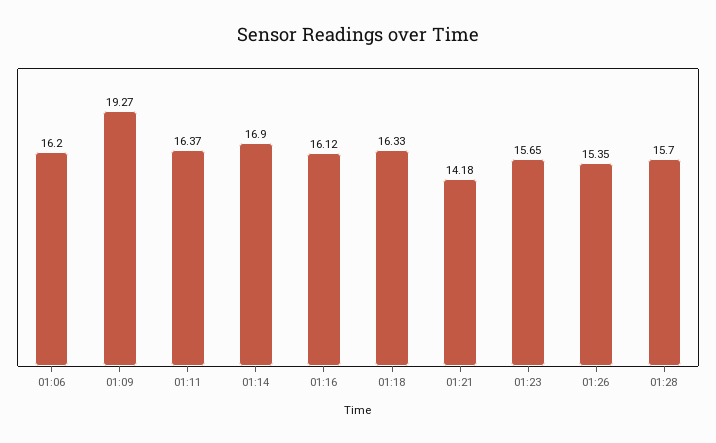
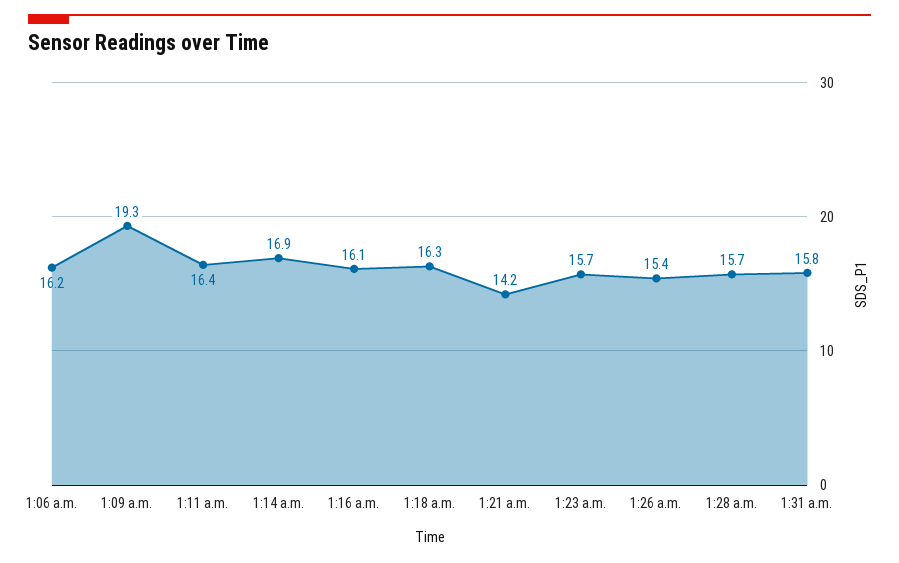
1:31 a.m.: none -> 15.8

